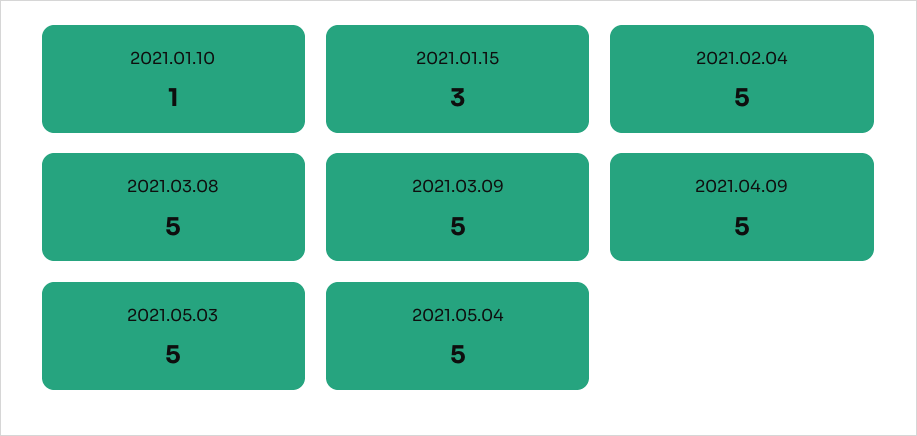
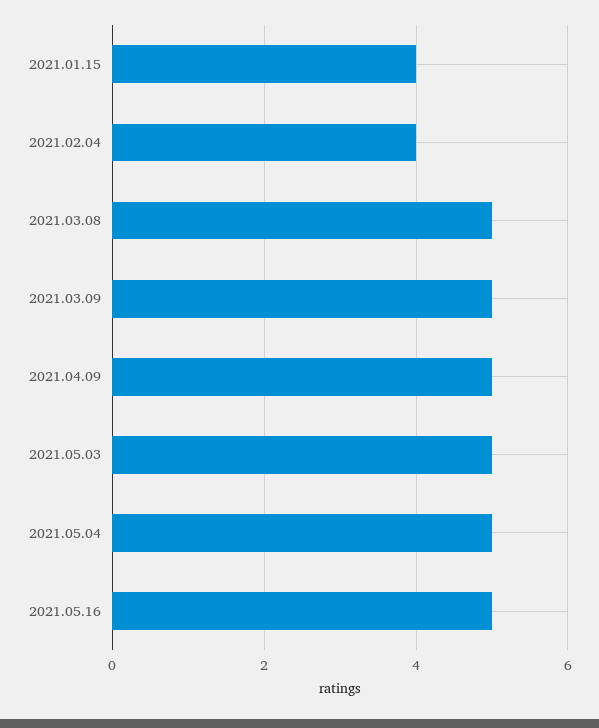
2021.01.10: 1 -> none
2021.01.15: 3 -> 4
2021.02.04: 5 -> 4
2021.05.16: none -> 5

